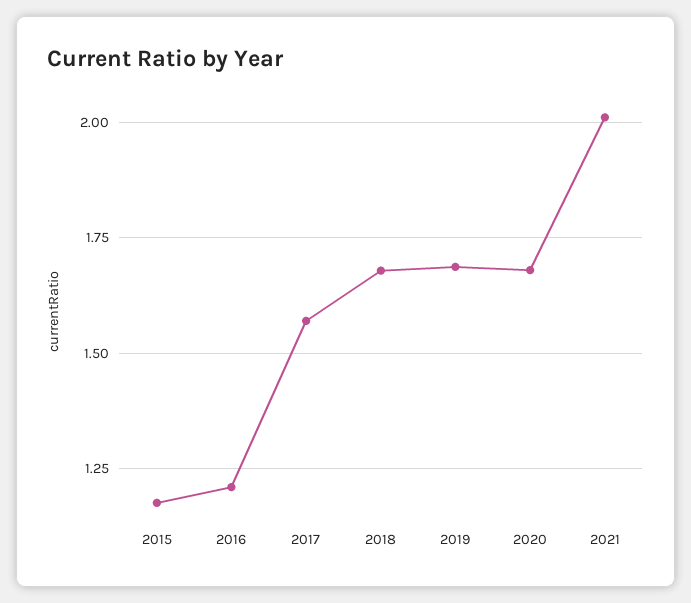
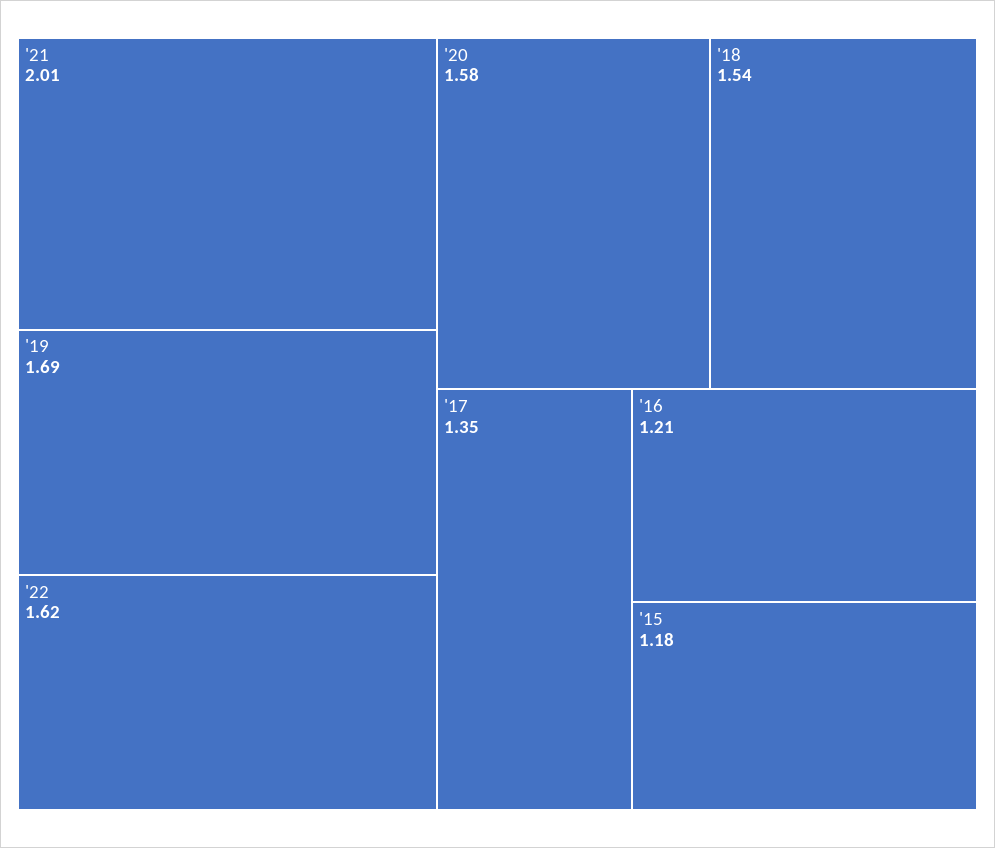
2017: 1.575 -> 1.35
2018: 1.675 -> 1.54
2020: 1.675 -> 1.58
'22: none -> 1.62

